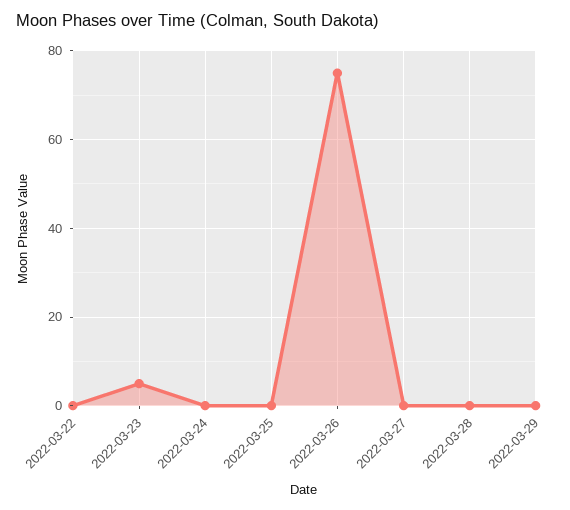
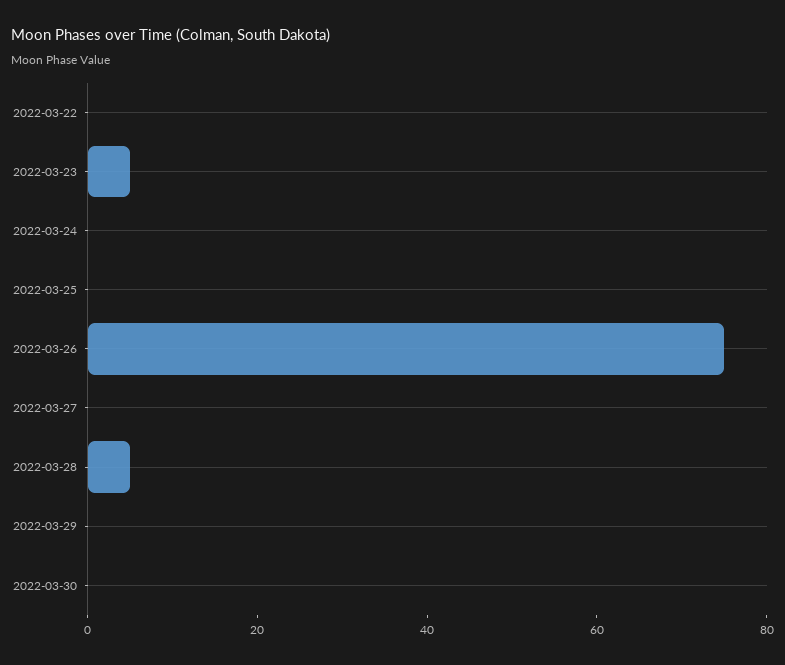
2022-03-28: 0 -> 5
2022-03-30: none -> 0

